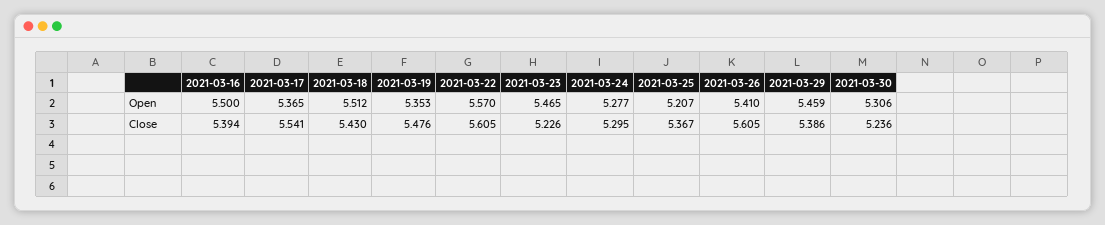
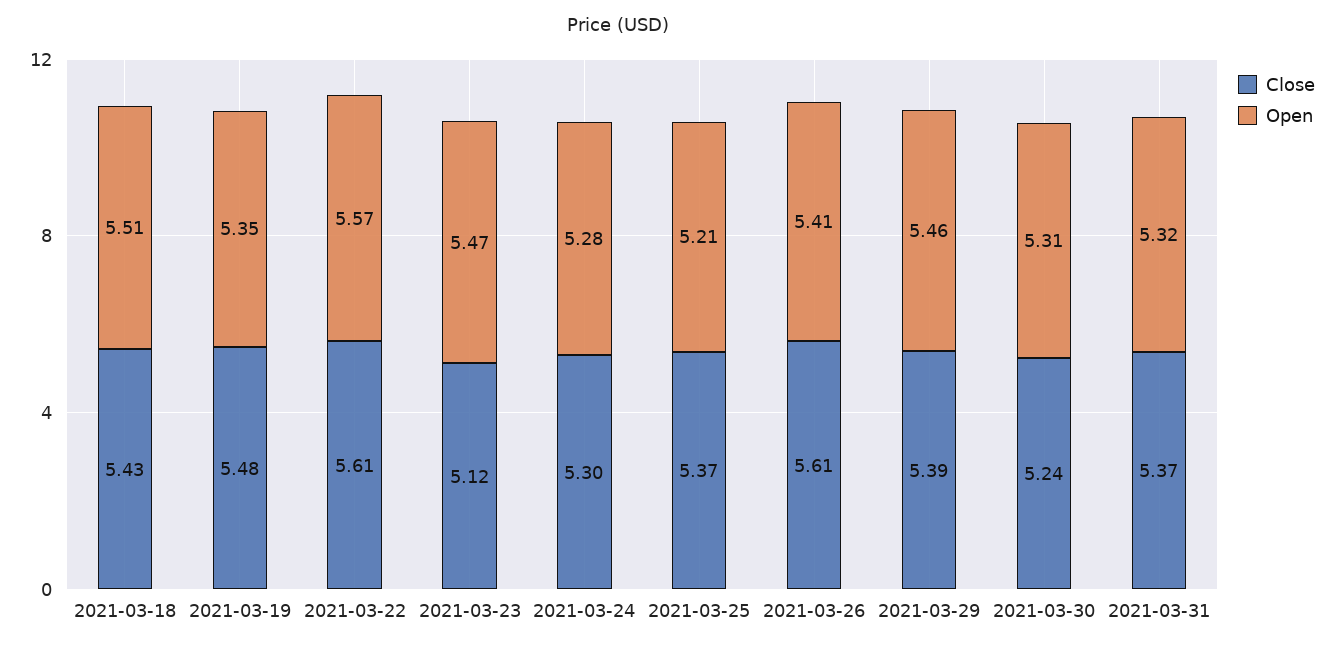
Open, 2021-03-16: 5.5 -> none
Open, 2021-03-17: 5.365 -> none
Close, 2021-03-16: 5.394 -> none
Close, 2021-03-17: 5.541 -> none
Close, 2021-03-23: 5.226 -> 5.12
Close, 2021-03-31: none -> 5.37
Open, 2021-03-31: none -> 5.32

